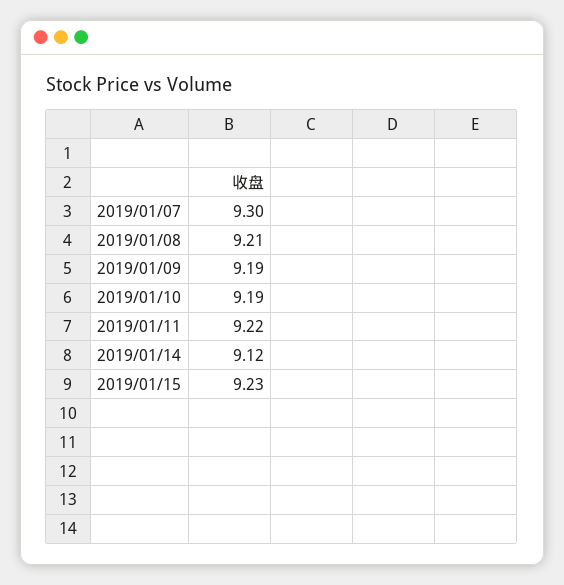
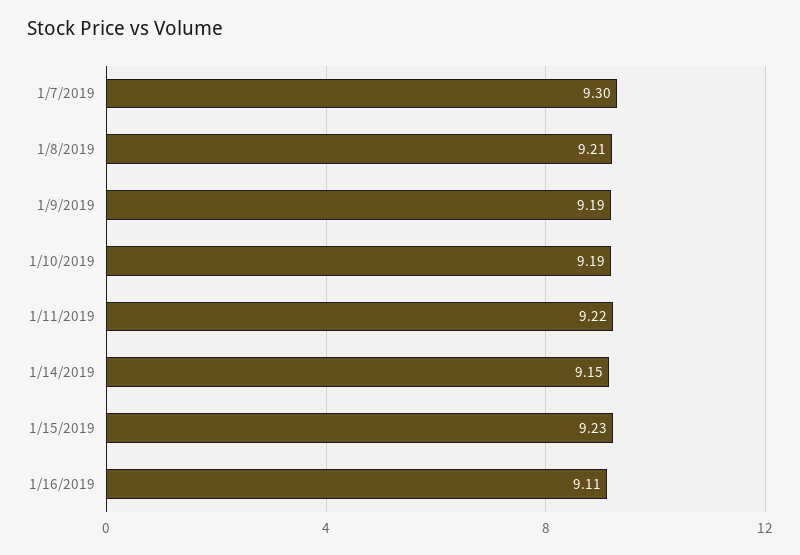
2019/01/14: 9.12 -> 9.15
1/16/2019: none -> 9.11

